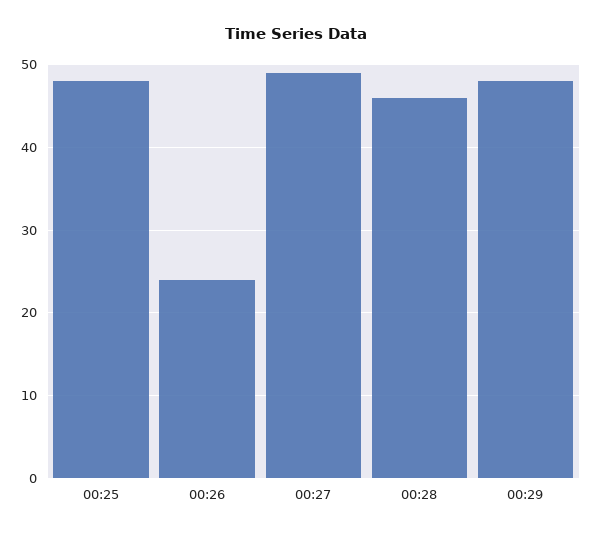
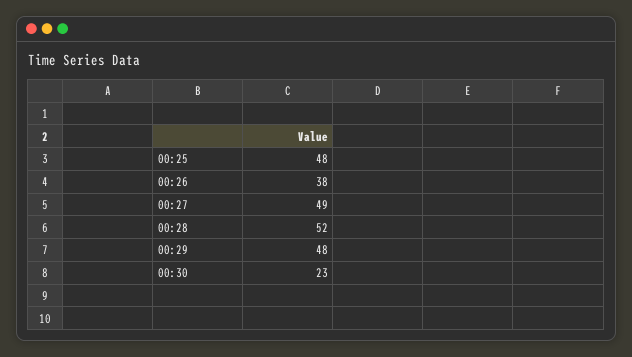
00:26: 24 -> 38
00:28: 46 -> 52
00:30: none -> 23

